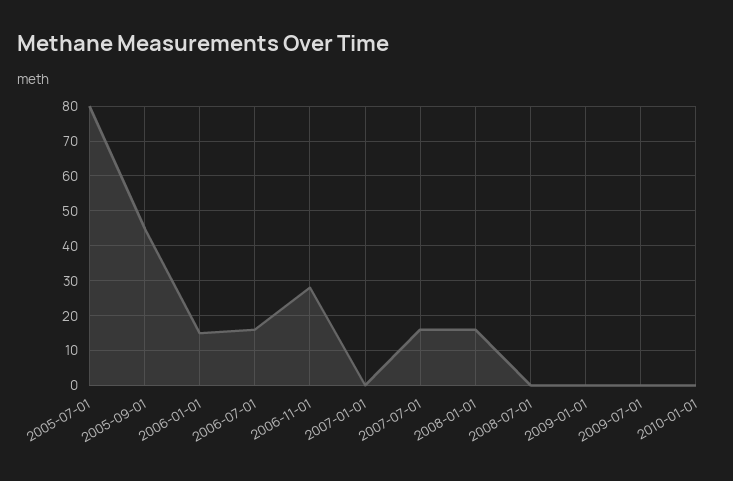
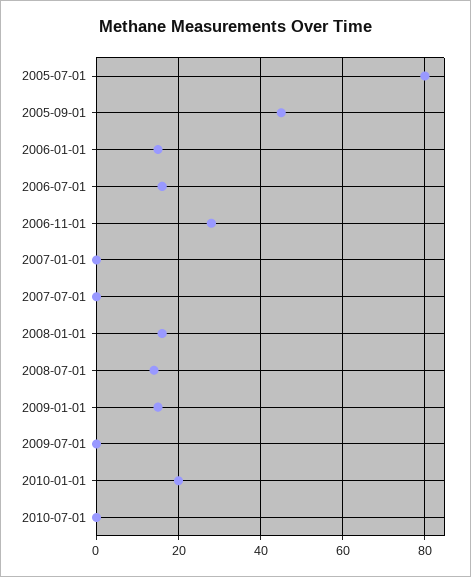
2007-07-01: 15 -> 0
2008-07-01: 0 -> 15
2009-01-01: 0 -> 15
2010-01-01: 0 -> 20
2010-07-01: none -> 0

